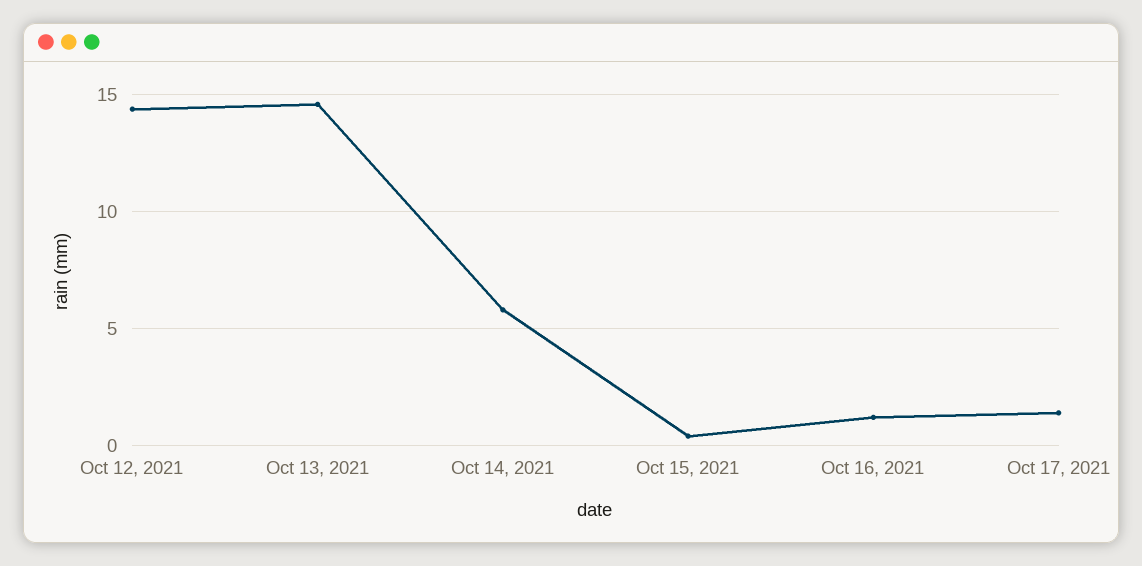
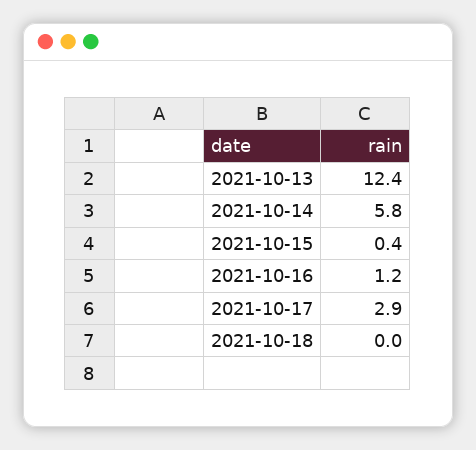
Oct 12, 2021: 14.5 -> none
Oct 13, 2021: 14.5 -> 12.4
Oct 17, 2021: 1.5 -> 2.9
2021-10-18: none -> 0

